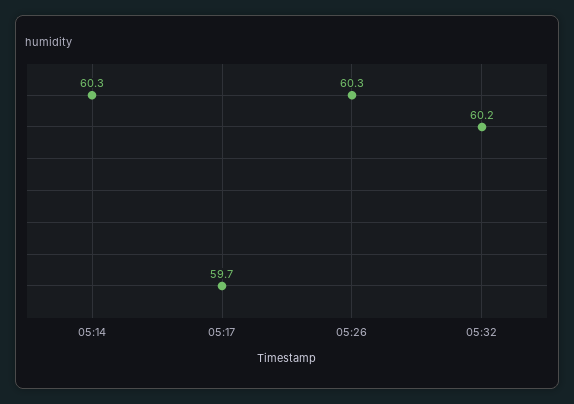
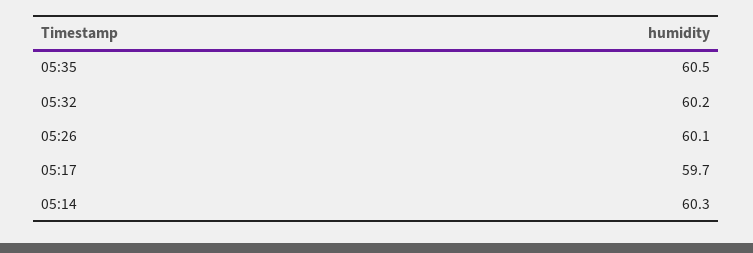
05:26: 60.3 -> 60.1
05:35: none -> 60.5

